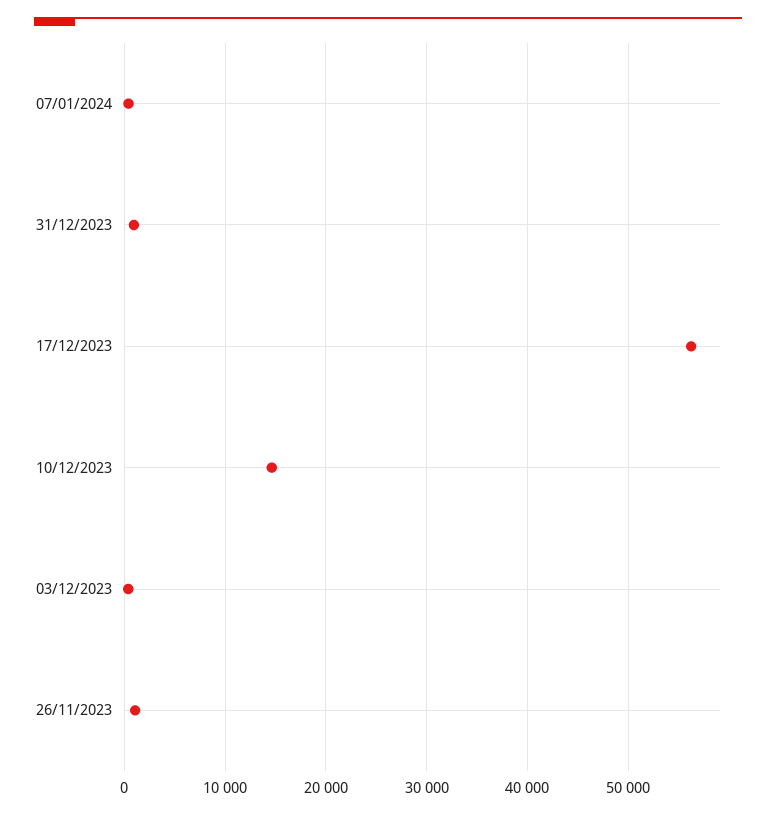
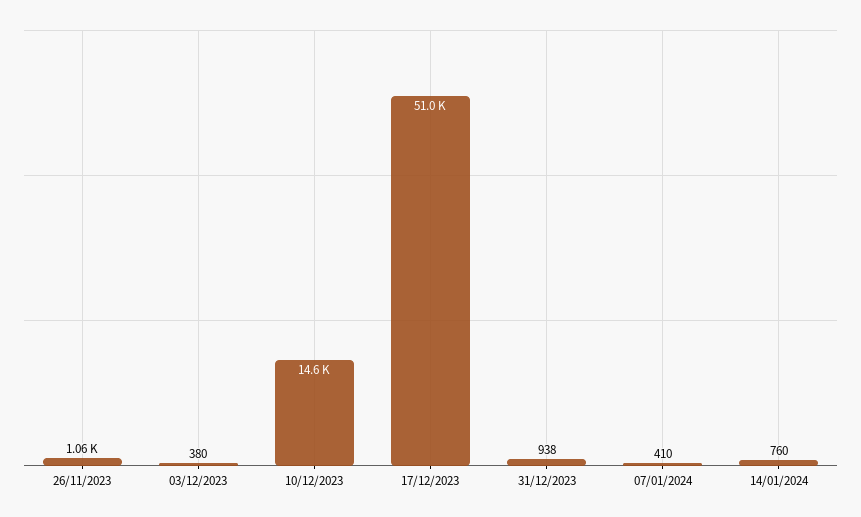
17/12/2023: 56000 -> 51000
14/01/2024: none -> 760

